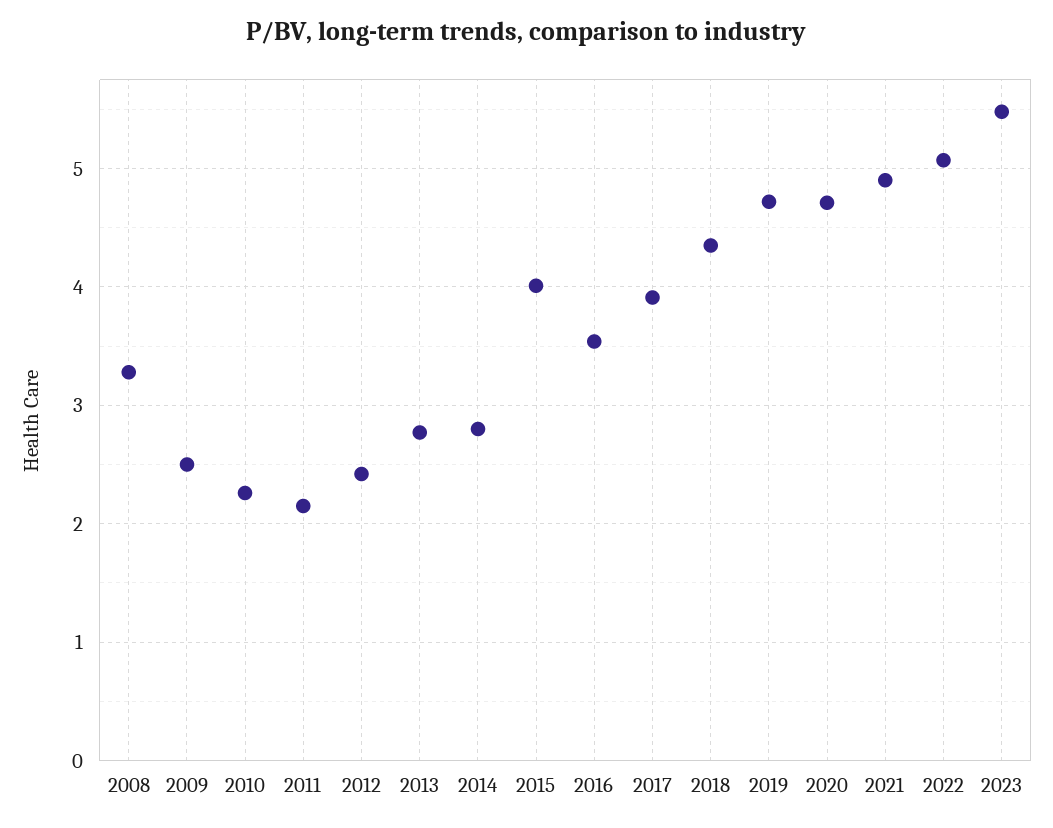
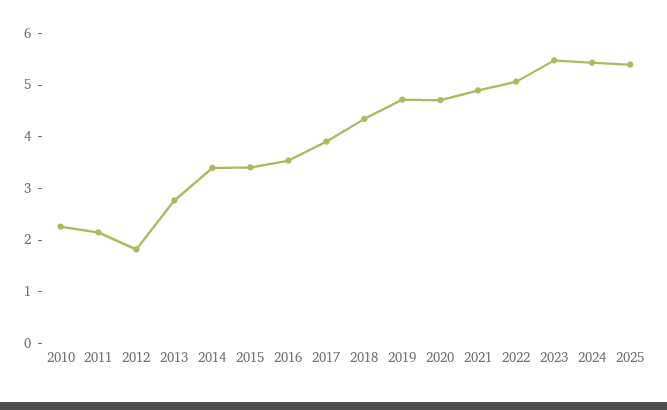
2008: 3.3 -> none
2009: 2.5 -> none
2012: 2.4 -> 1.8
2014: 2.8 -> 3.4
2015: 4 -> 3.4
2024: none -> 5.4
2025: none -> 5.4

